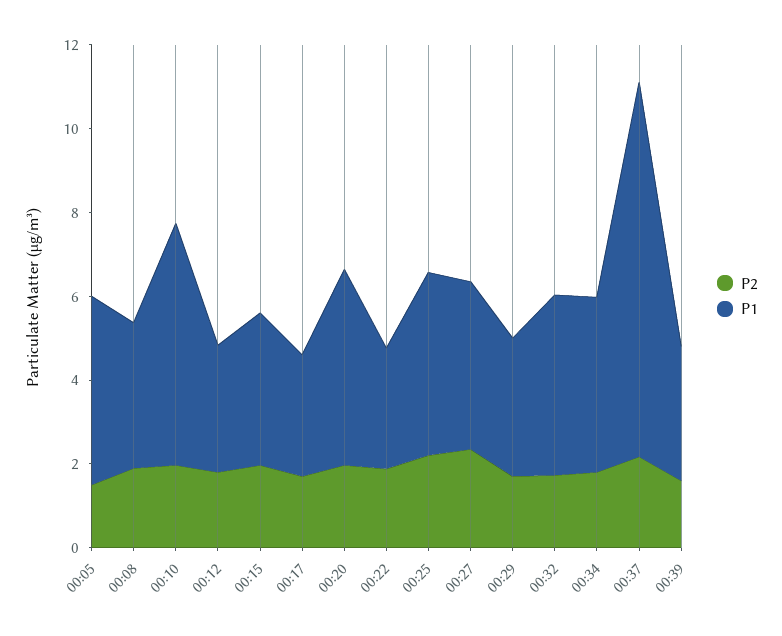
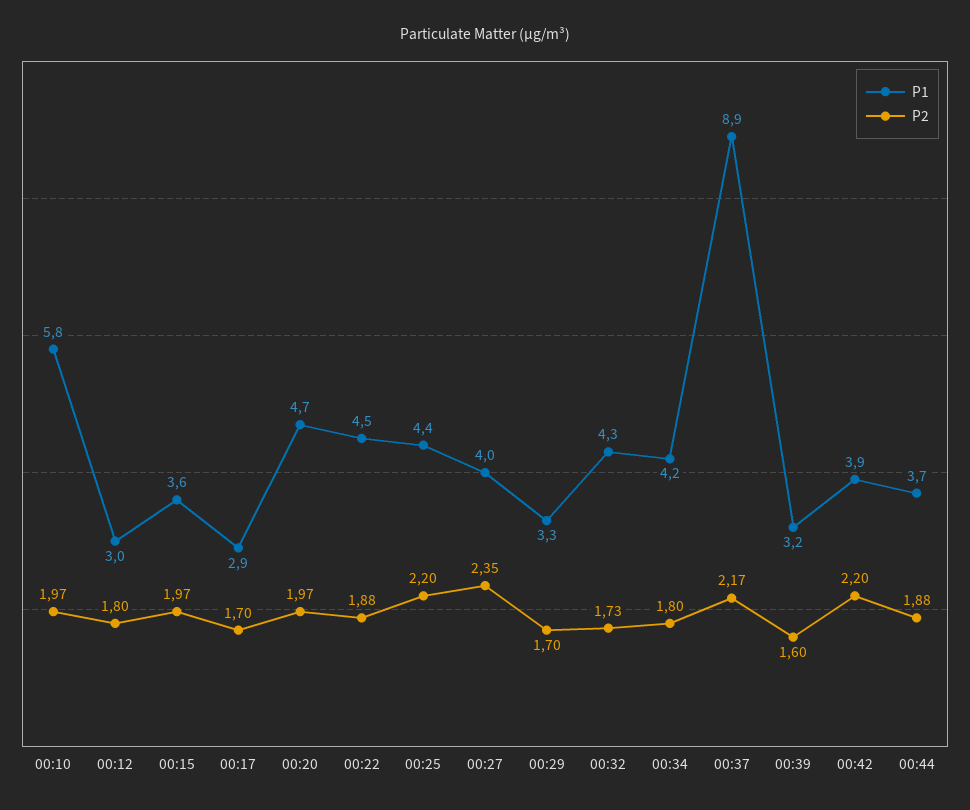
P2, 00:05: 1.5 -> none
P1, 00:05: 4.5 -> none
P2, 00:08: 2 -> none
P1, 00:08: 3.5 -> none
P1, 00:22: 3 -> 4.5
P1, 00:42: none -> 3.9
P2, 00:42: none -> 2.2
P1, 00:44: none -> 3.7
P2, 00:44: none -> 1.88

